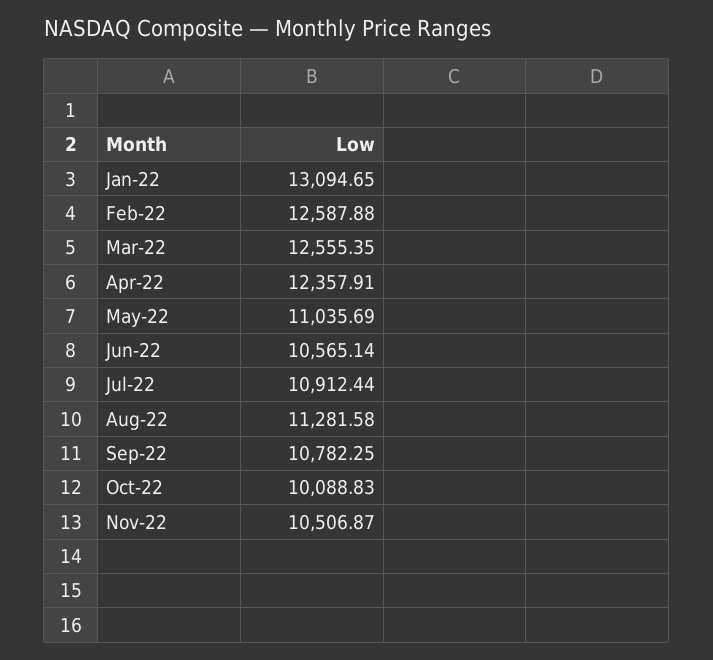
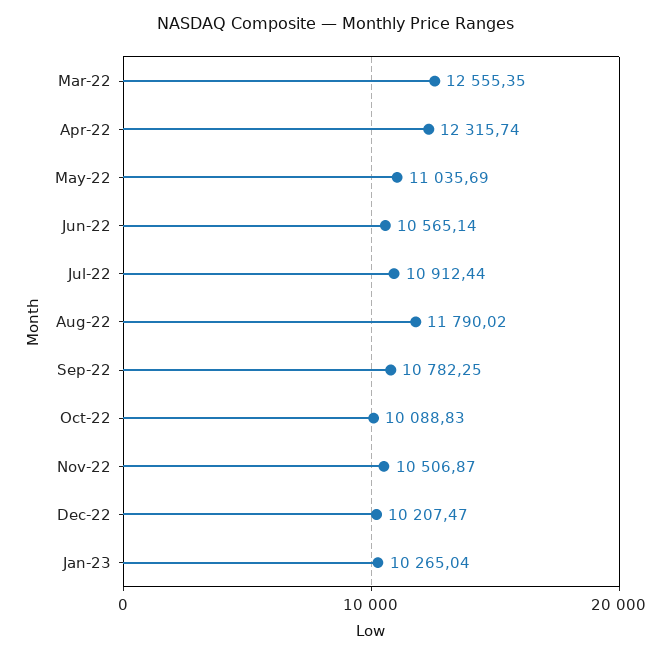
Jan-22: 13094.65 -> none
Feb-22: 12587.88 -> none
Apr-22: 12357.91 -> 12315.74
Aug-22: 11281.58 -> 11790.02
Dec-22: none -> 10207.47
Jan-23: none -> 10265.04

